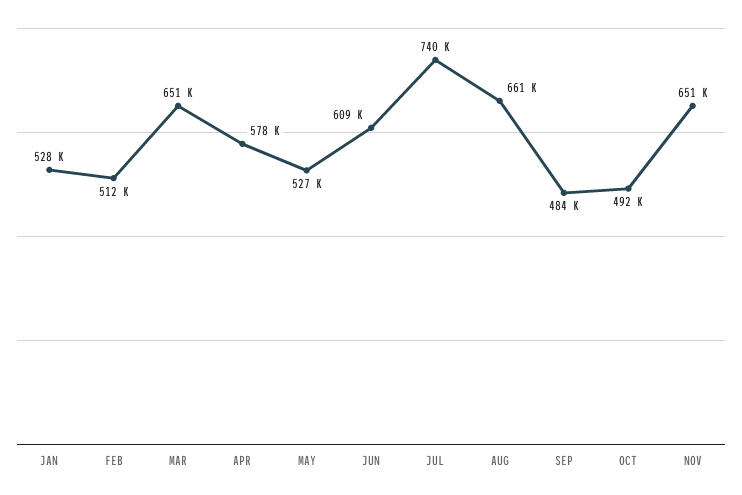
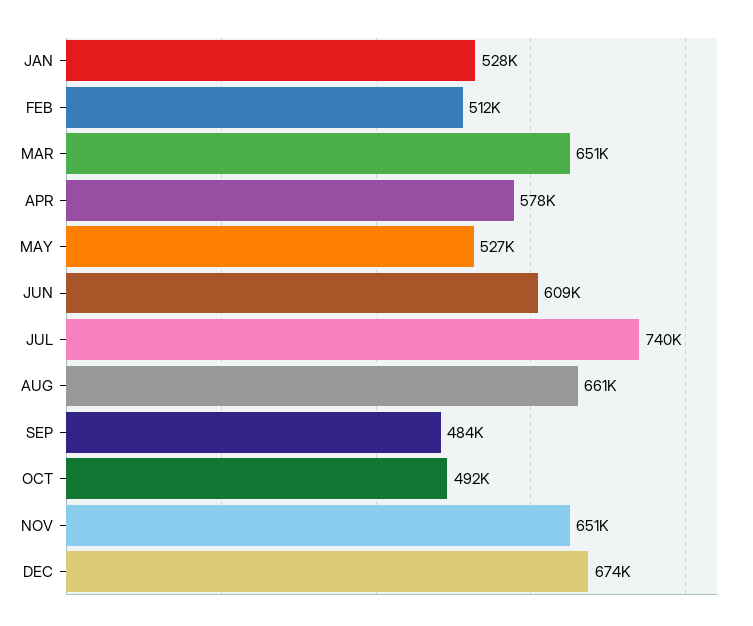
DEC: none -> 674000

